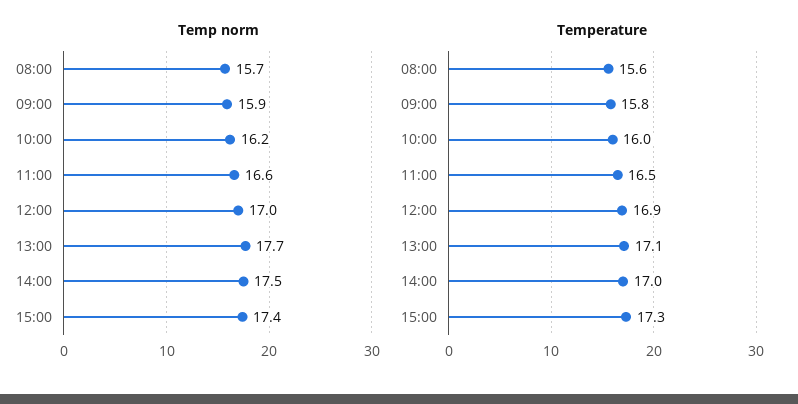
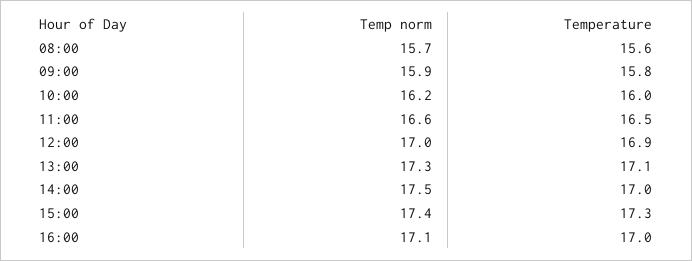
Temp norm, 13:00: 17.7 -> 17.3
Temp norm, 16:00: none -> 17.1
Temperature, 16:00: none -> 17

